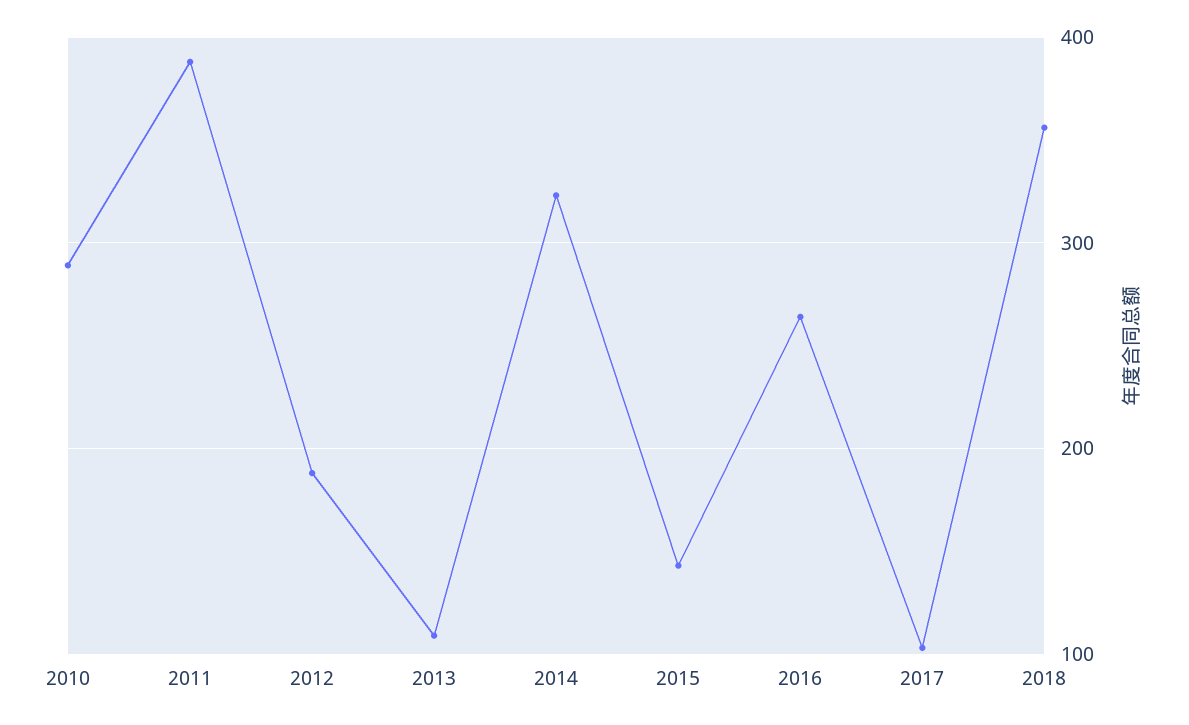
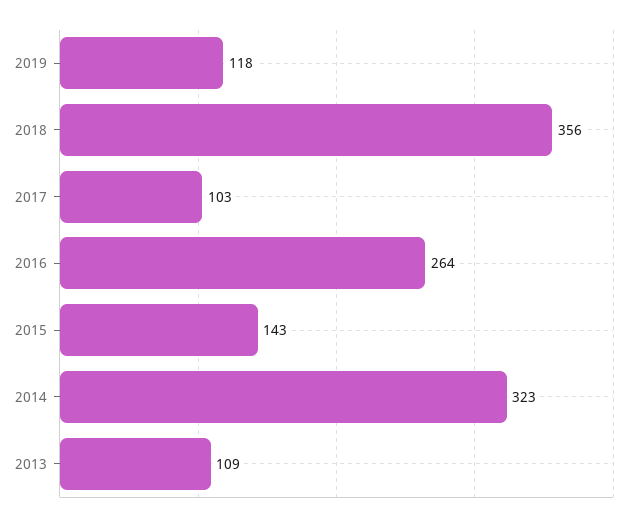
2010: 290 -> none
2011: 390 -> none
2012: 190 -> none
2019: none -> 118

